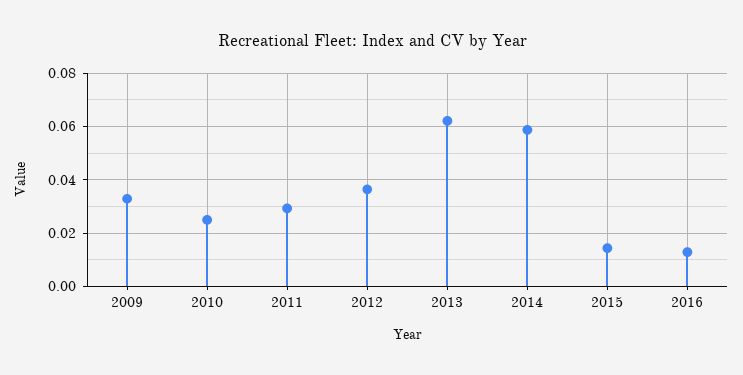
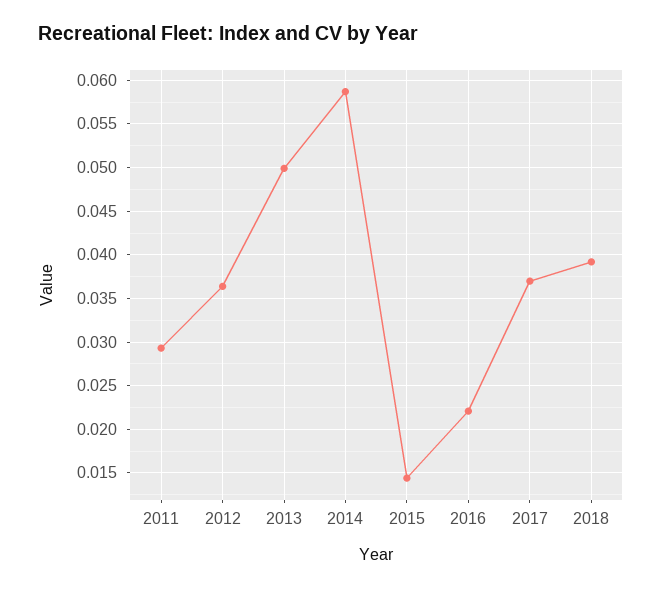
2009: 0.0325 -> none
2010: 0.025 -> none
2013: 0.0625 -> 0.05
2016: 0.0125 -> 0.022
2017: none -> 0.037
2018: none -> 0.039

